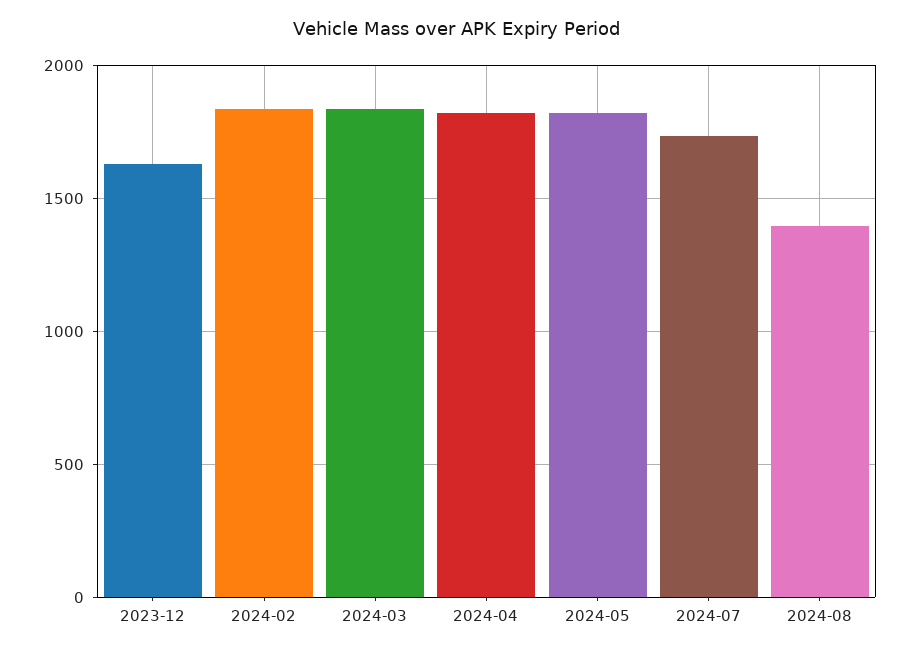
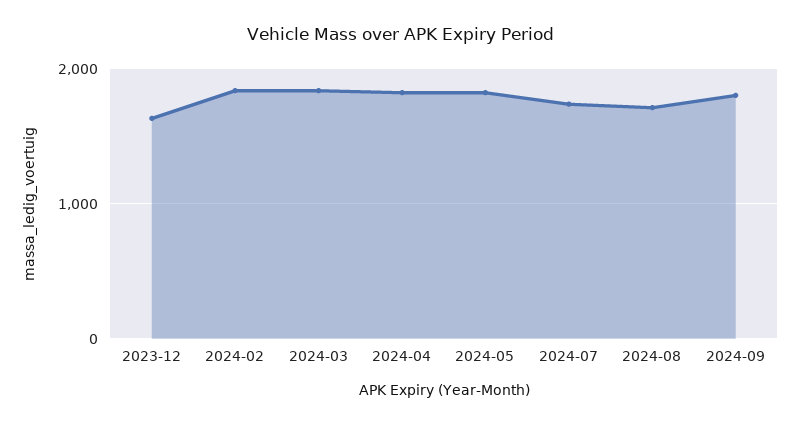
2024-08: 1400 -> 1700
2024-09: none -> 1800

